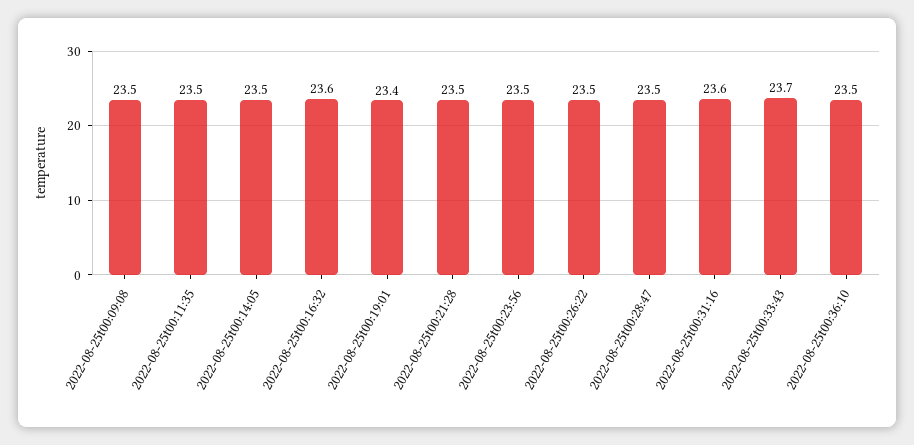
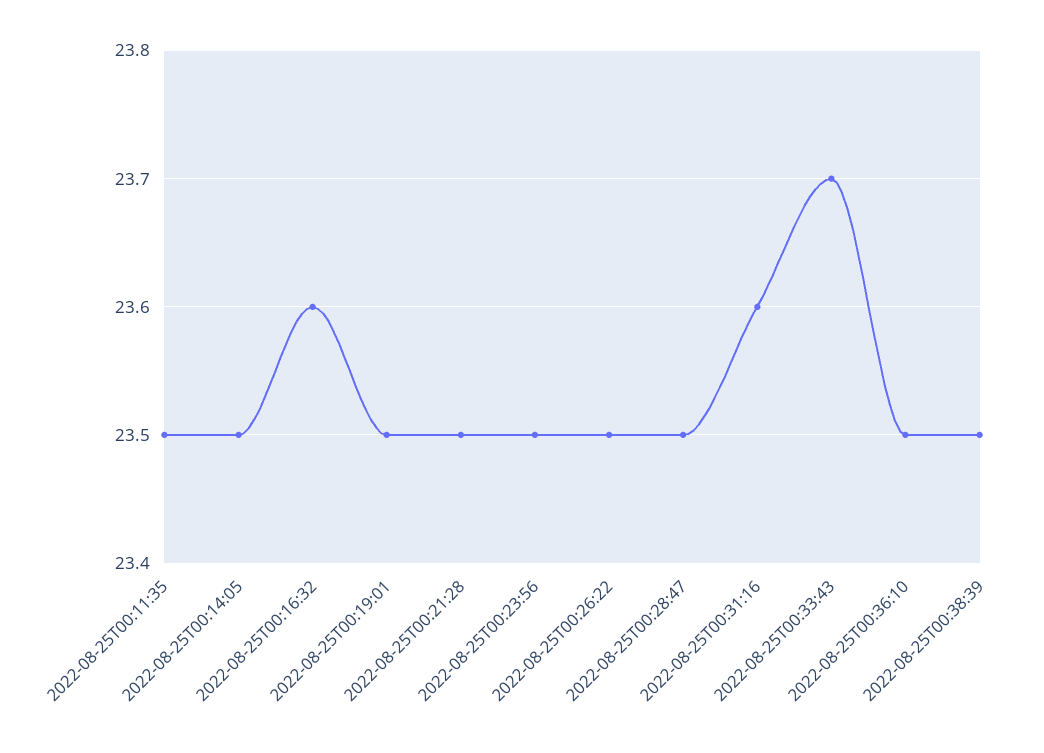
2022-08-25t00:09:08: 23.5 -> none
2022-08-25t00:19:01: 23.4 -> 23.5
2022-08-25T00:38:39: none -> 23.5

